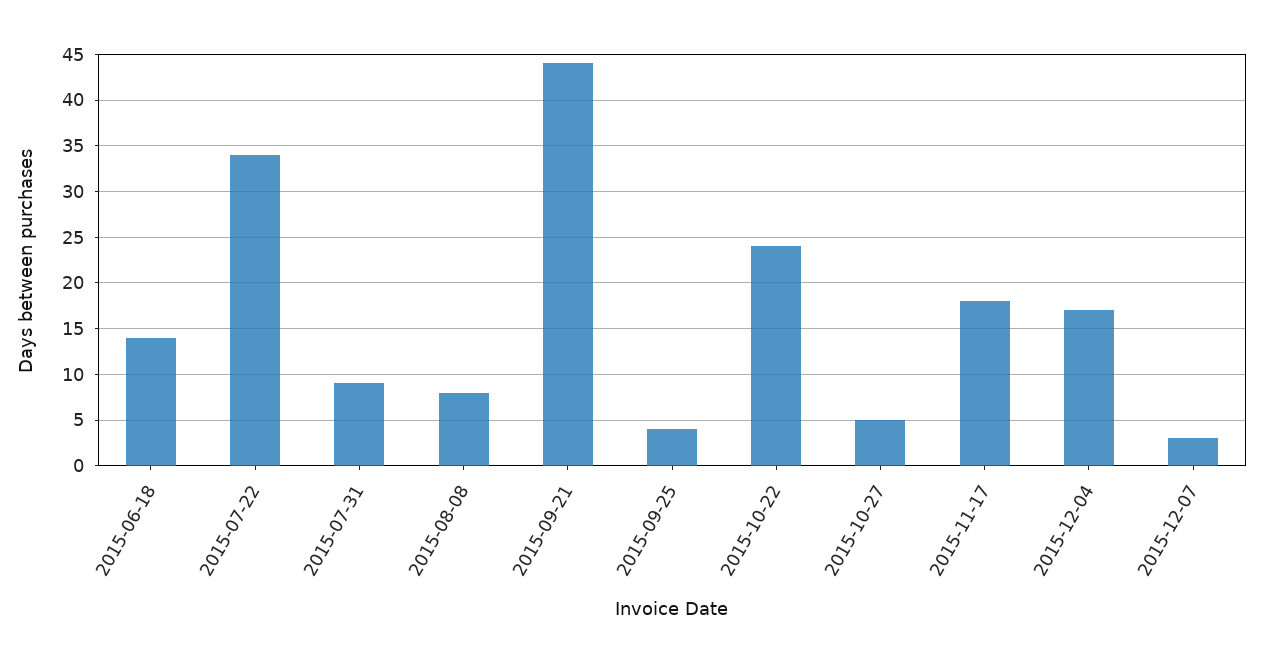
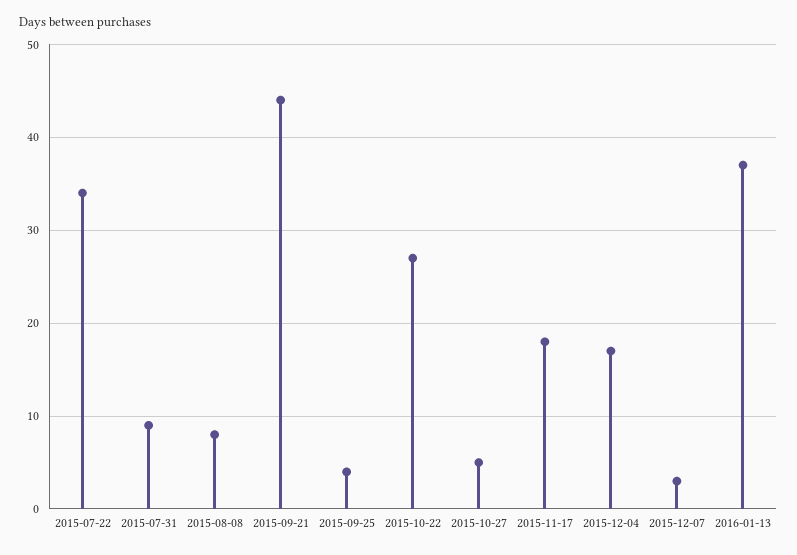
2015-06-18: 14 -> none
2015-10-22: 24 -> 27
2016-01-13: none -> 37

